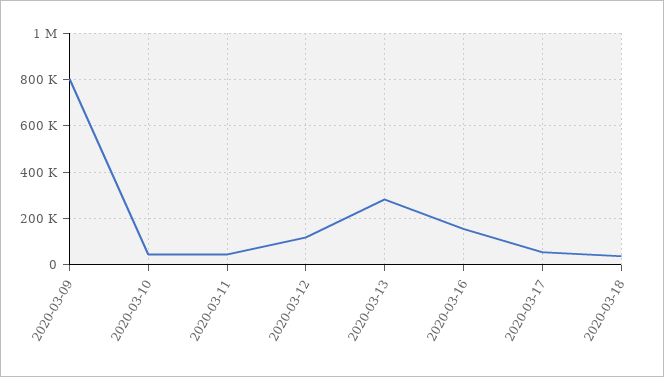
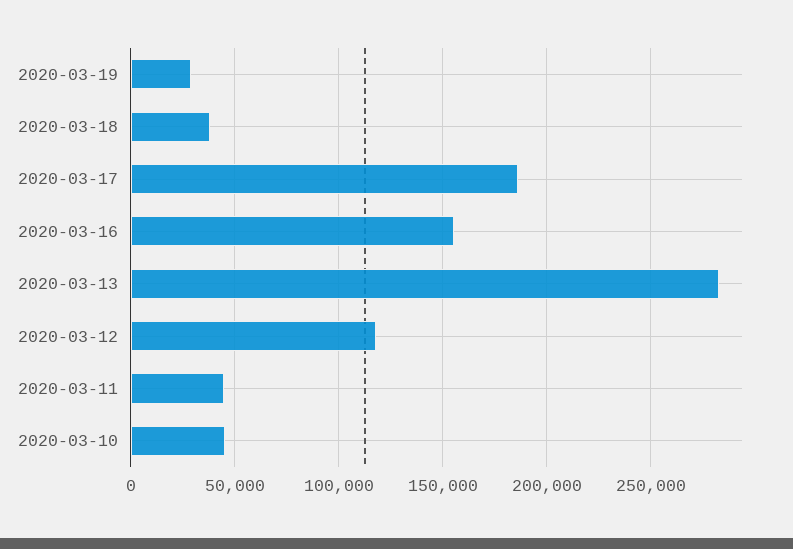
2020-03-09: 800000 -> none
2020-03-17: 50000 -> 185000
2020-03-19: none -> 30000

